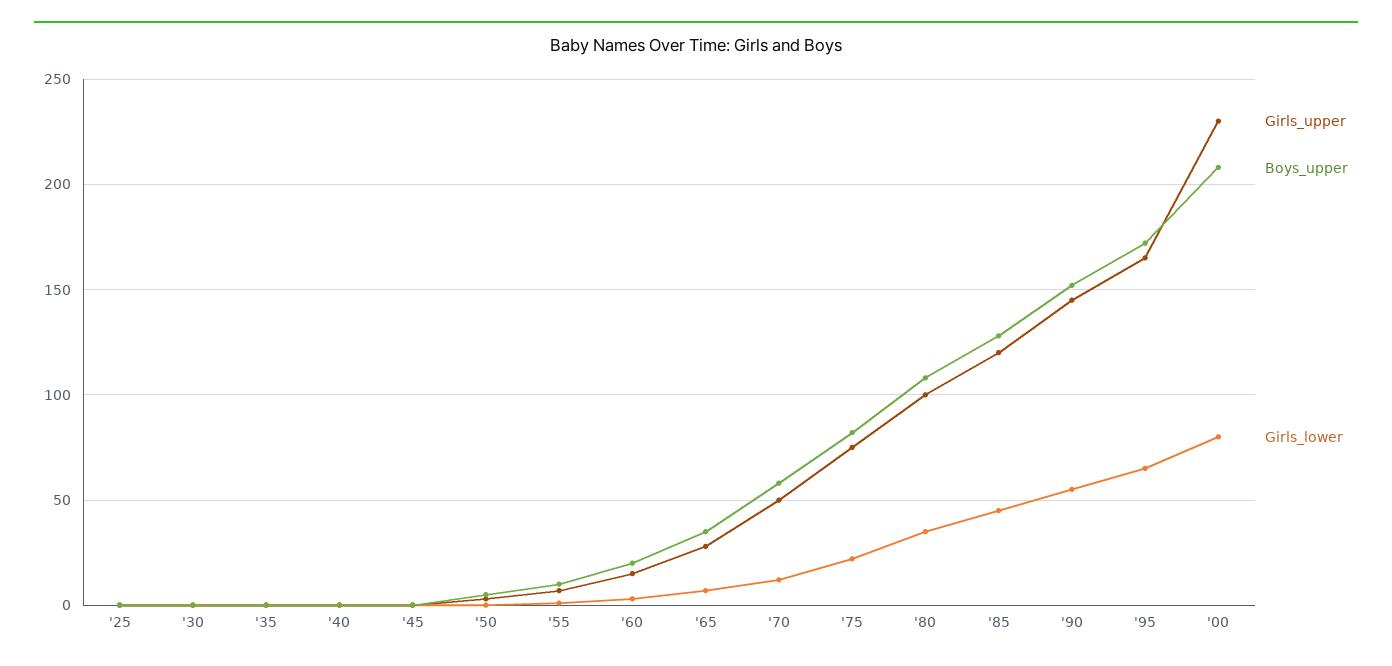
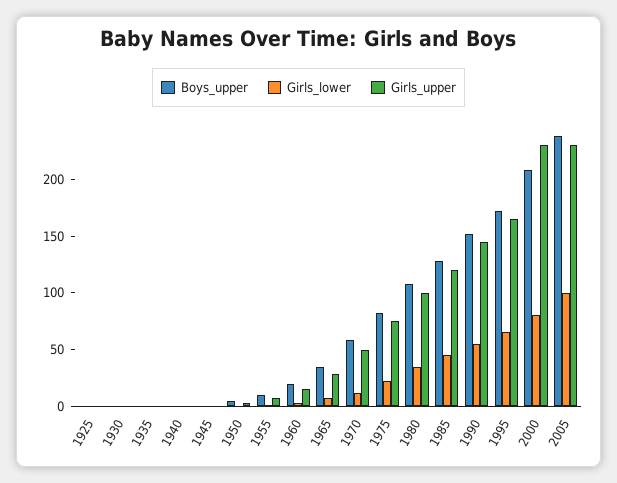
Boys_upper, 2005: none -> 240
Girls_lower, 2005: none -> 100
Girls_upper, 2005: none -> 230

